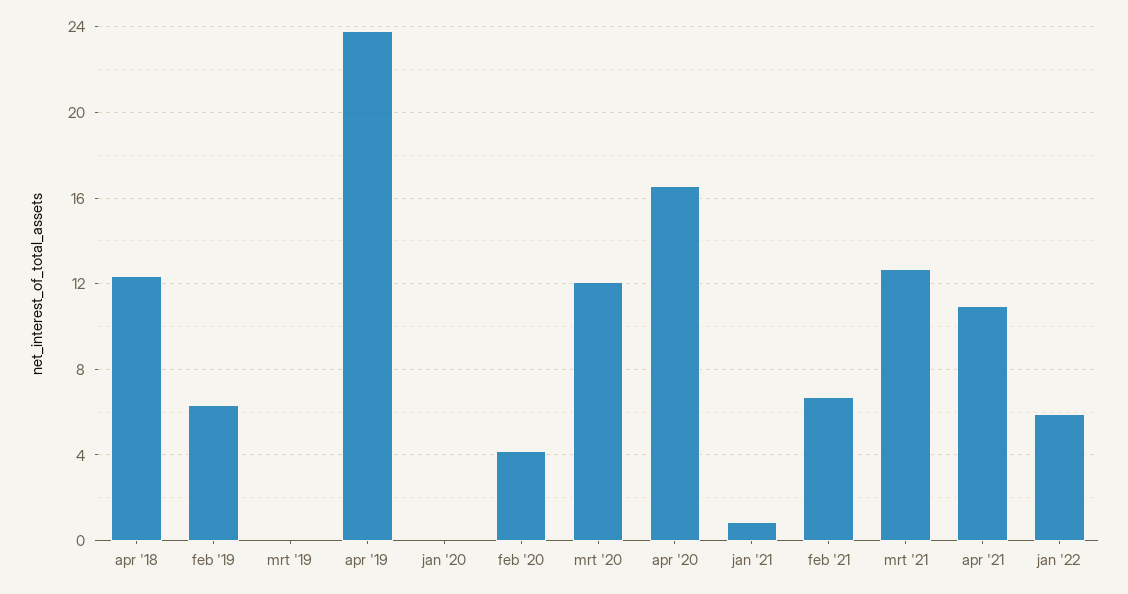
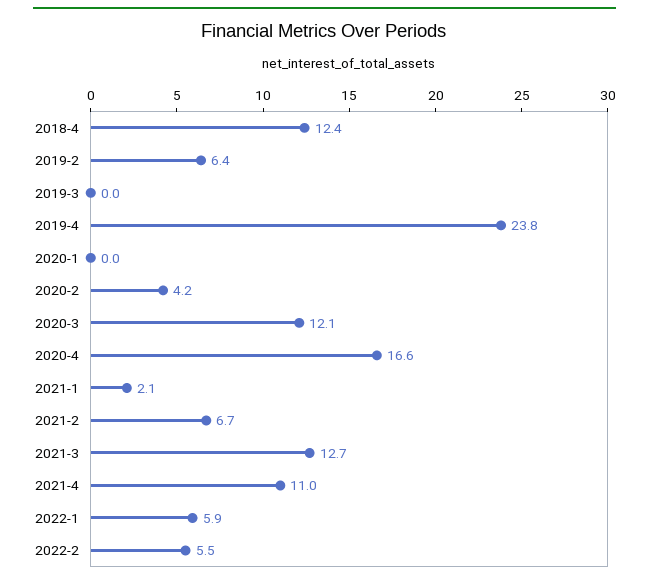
jan '21: 1 -> 2.1
2022-2: none -> 5.5

